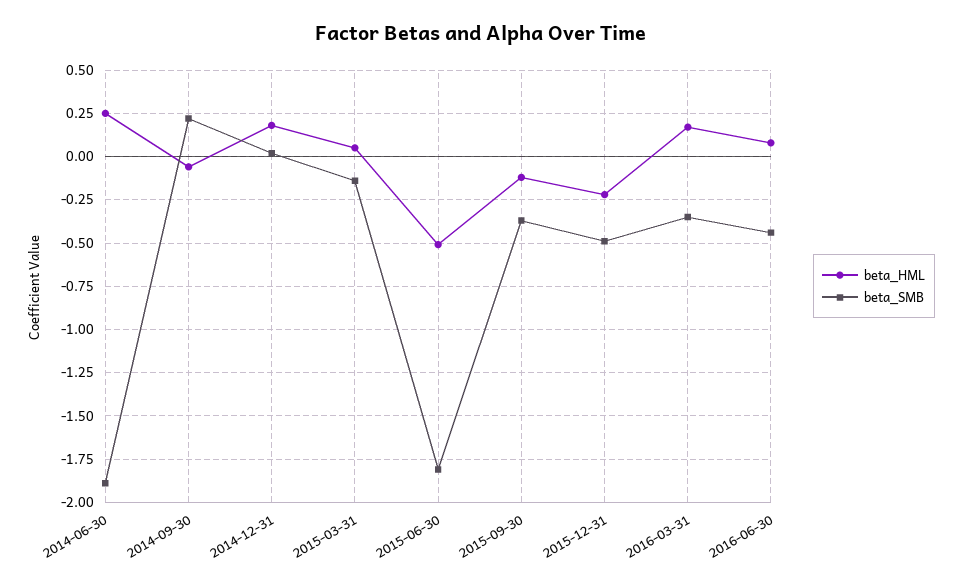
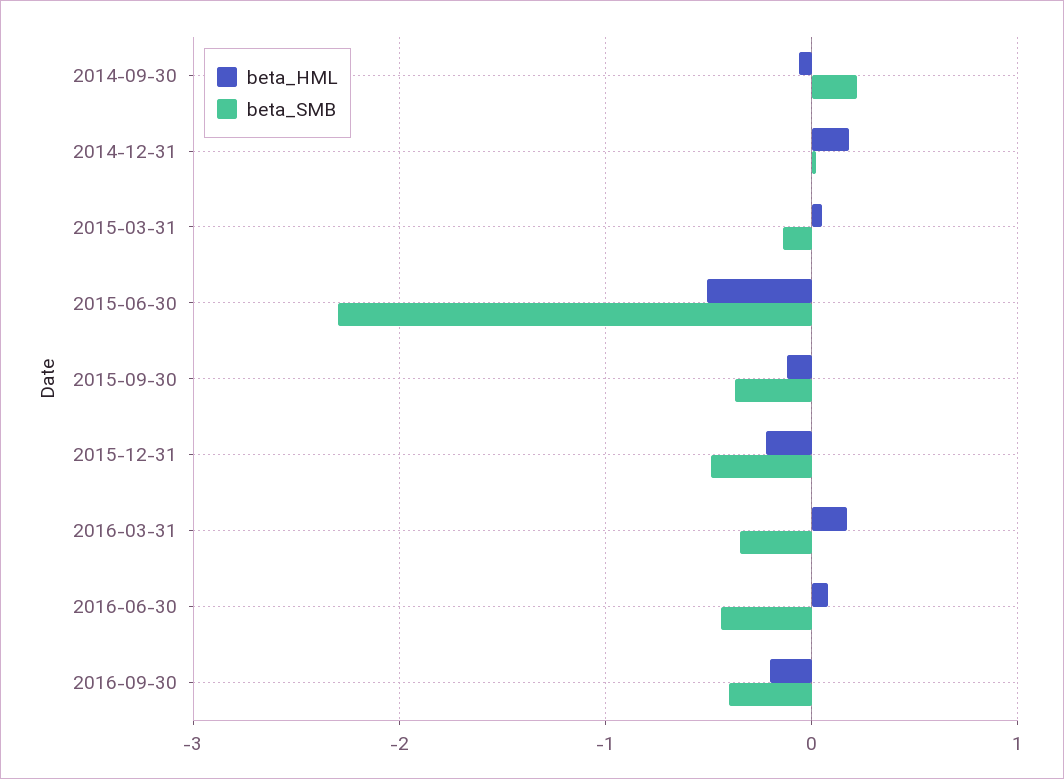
beta_HML, 2014-06-30: 0.25 -> none
beta_SMB, 2014-06-30: -1.9 -> none
beta_SMB, 2015-06-30: -1.8 -> -2.3
beta_HML, 2016-09-30: none -> -0.2
beta_SMB, 2016-09-30: none -> -0.4

